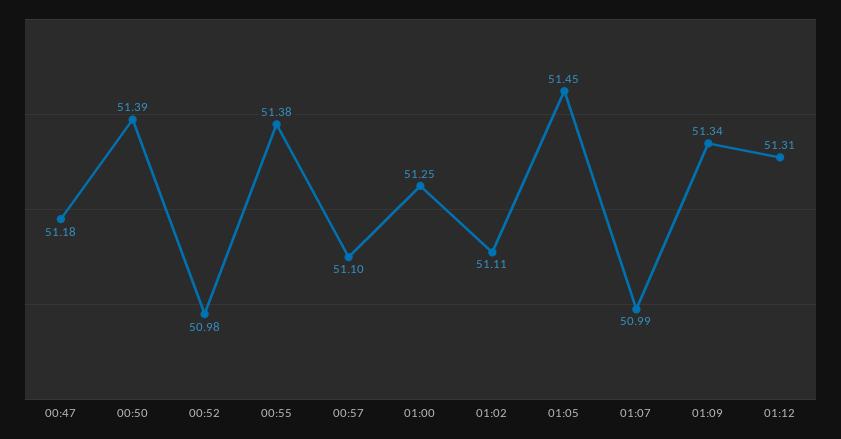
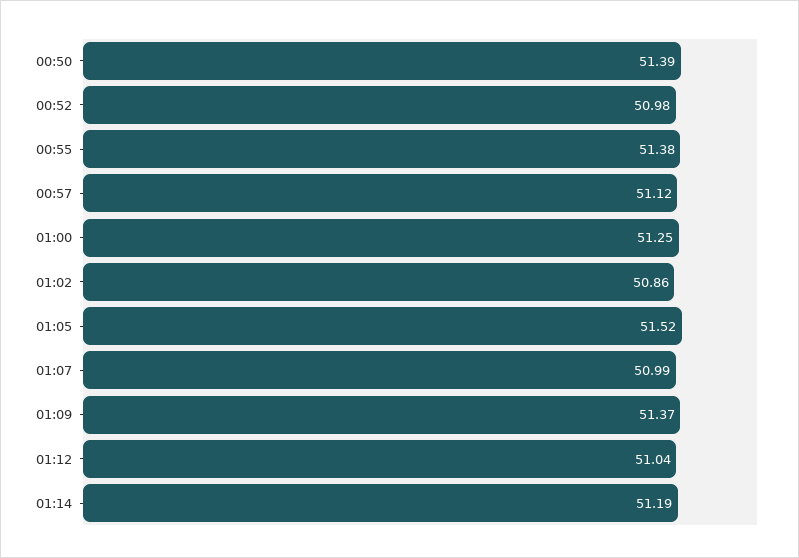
00:47: 51.18 -> none
00:57: 51.1 -> 51.12
01:02: 51.11 -> 50.86
01:05: 51.45 -> 51.52
01:09: 51.34 -> 51.37
01:12: 51.31 -> 51.04
01:14: none -> 51.19

